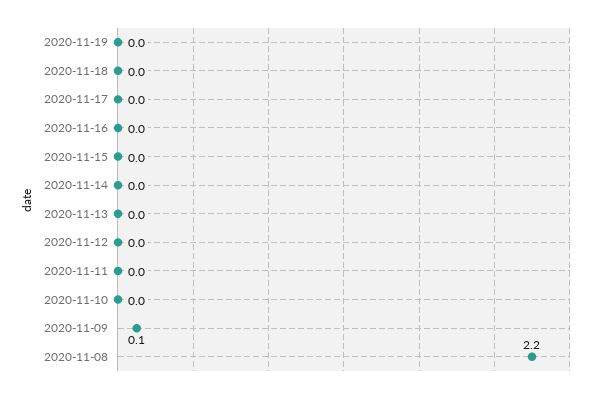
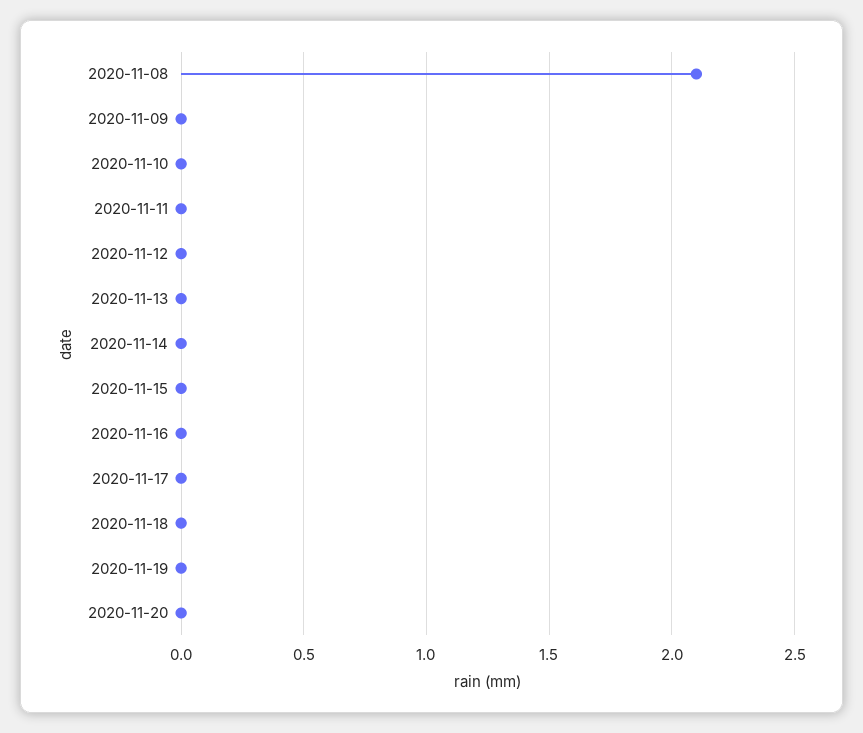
2020-11-09: 0.1 -> 0
2020-11-08: 2.2 -> 2.1
2020-11-20: none -> 0

